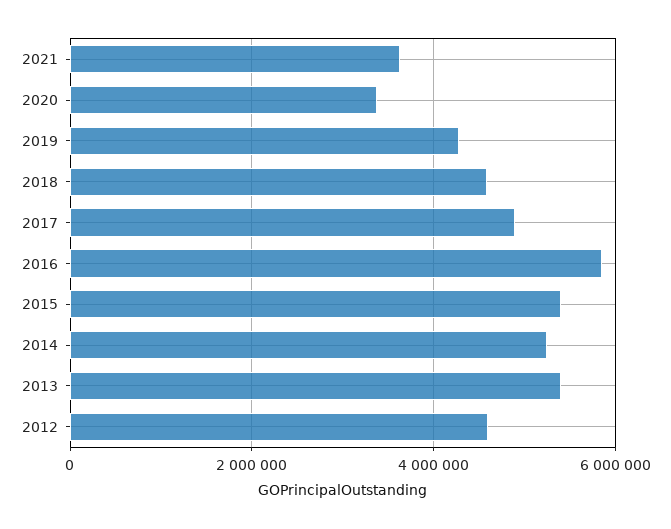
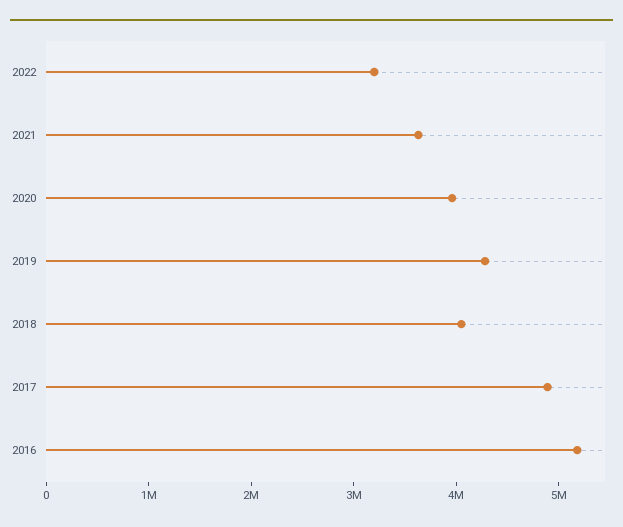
2020: 3400000 -> 4000000
2018: 4600000 -> 4000000
2016: 5800000 -> 5200000
2015: 5400000 -> none
2014: 5200000 -> none
2013: 5400000 -> none
2012: 4600000 -> none
2022: none -> 3200000

